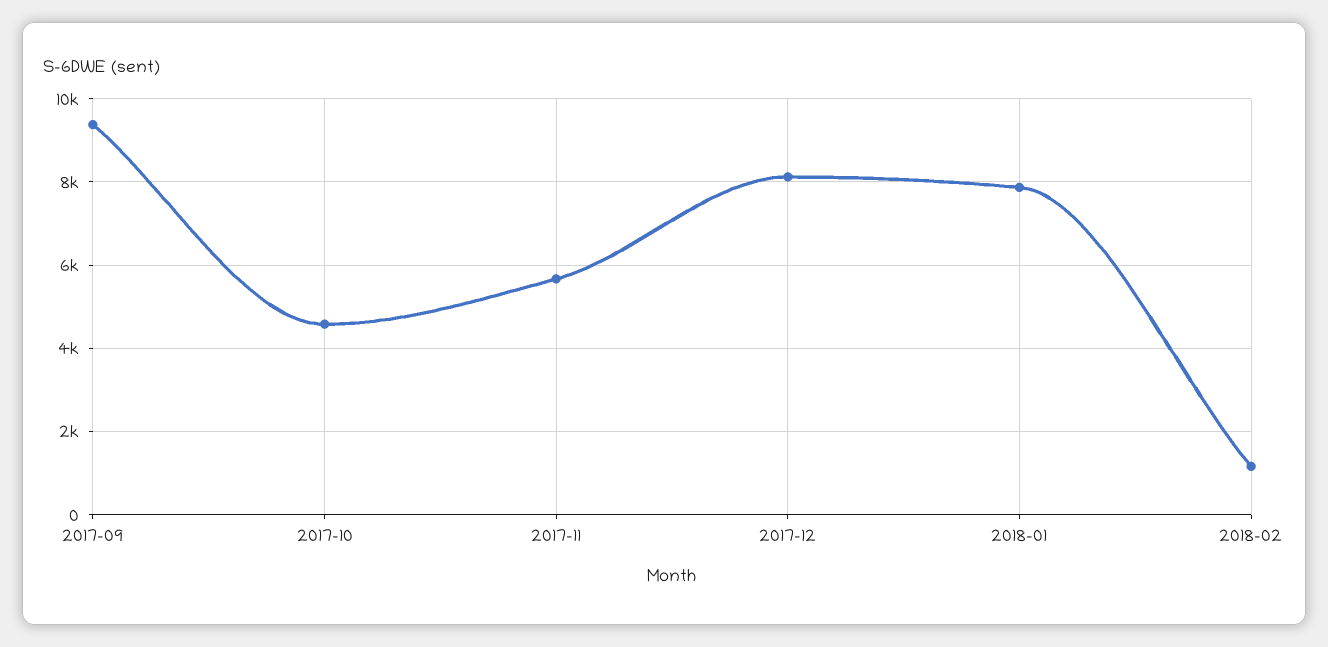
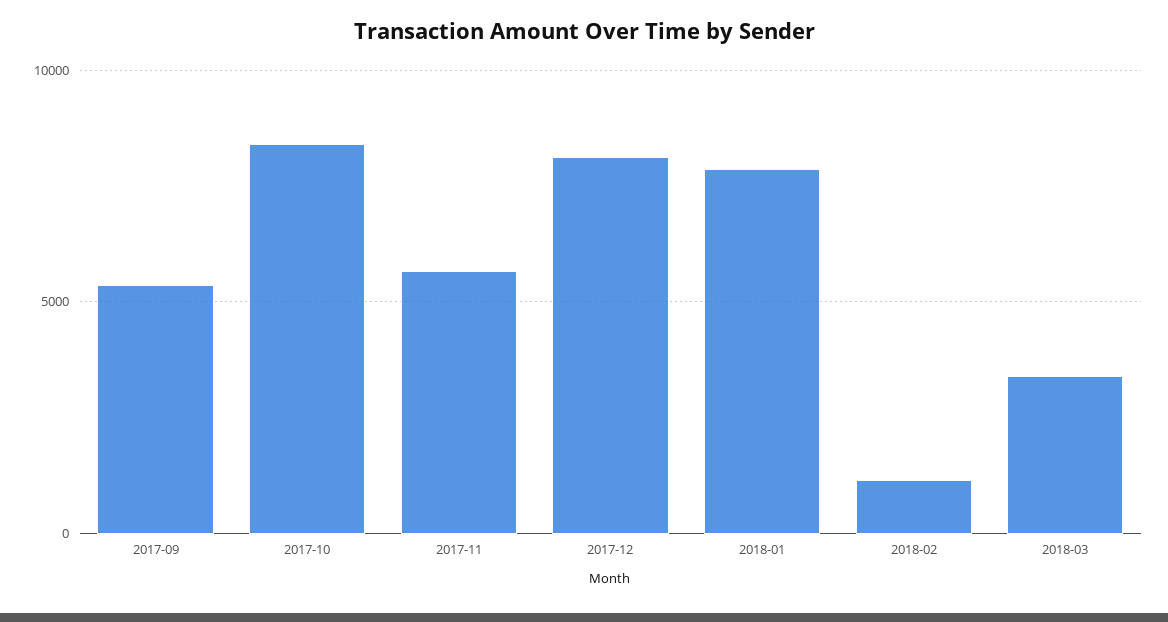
2017-09: 9400 -> 5500
2017-10: 4600 -> 8500
2018-03: none -> 3500

